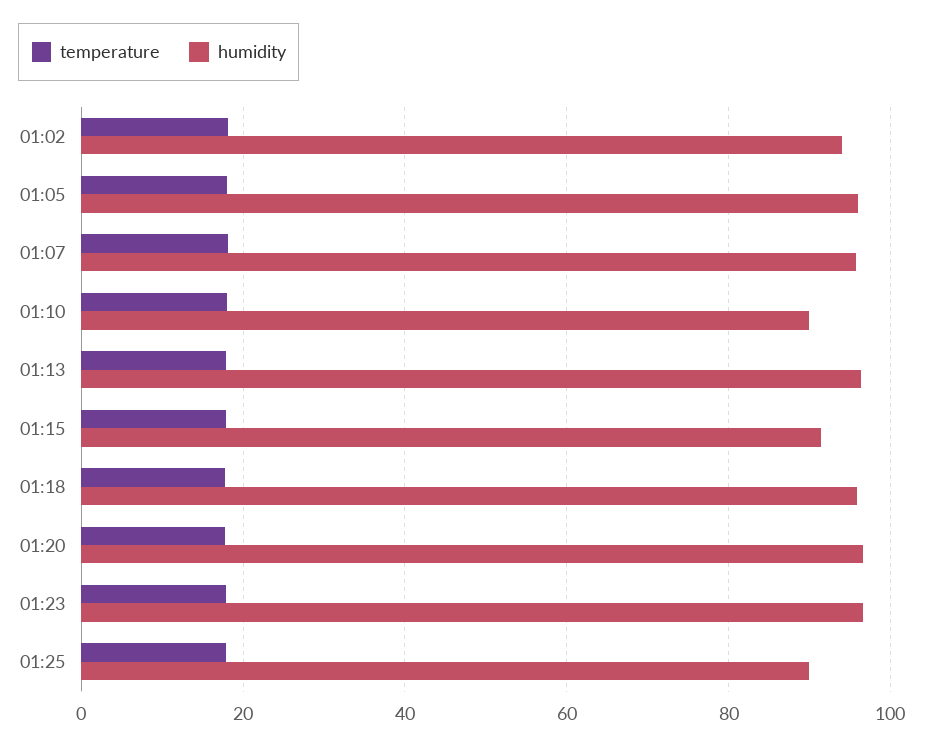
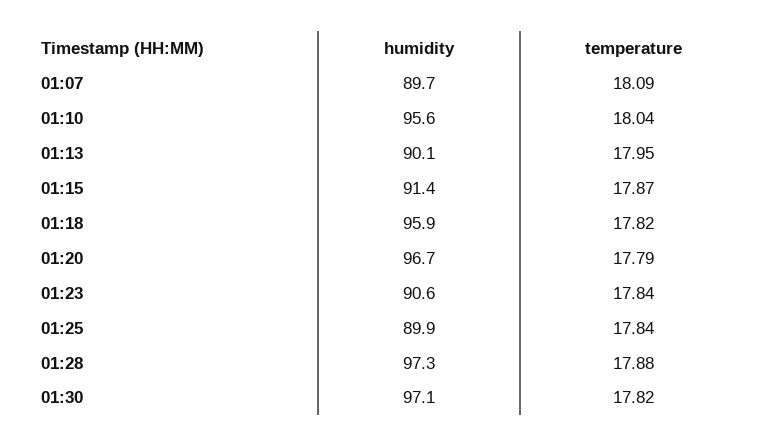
temperature, 01:02: 18 -> none
humidity, 01:02: 94 -> none
temperature, 01:05: 18 -> none
humidity, 01:05: 96 -> none
humidity, 01:07: 96 -> 89.7
humidity, 01:10: 90 -> 95.6
humidity, 01:13: 96 -> 90.1
humidity, 01:23: 96 -> 90.6
humidity, 01:28: none -> 97.3
temperature, 01:28: none -> 17.88
humidity, 01:30: none -> 97.1
temperature, 01:30: none -> 17.82

